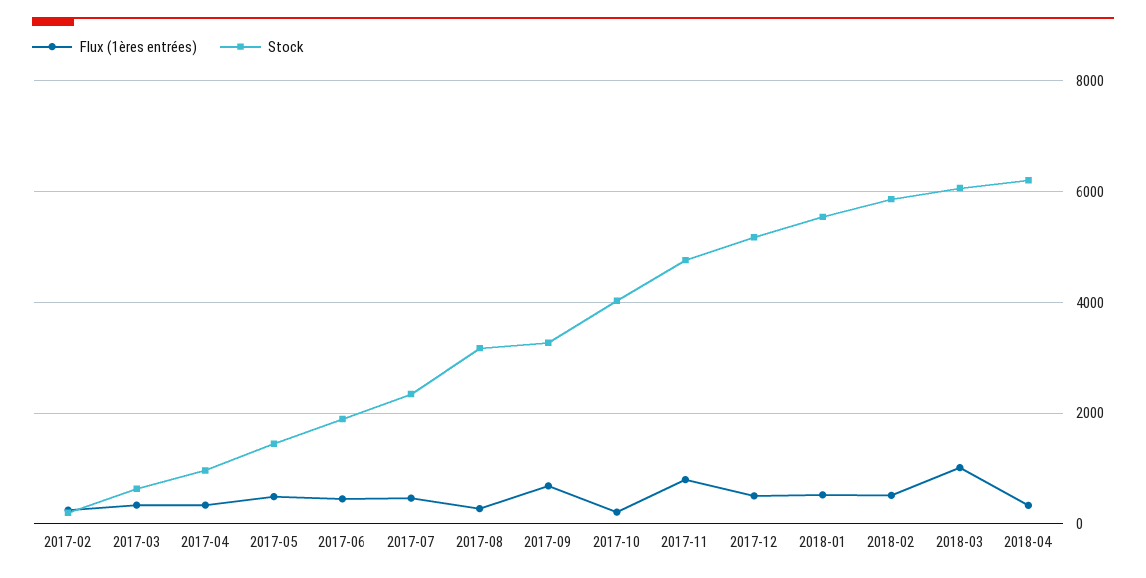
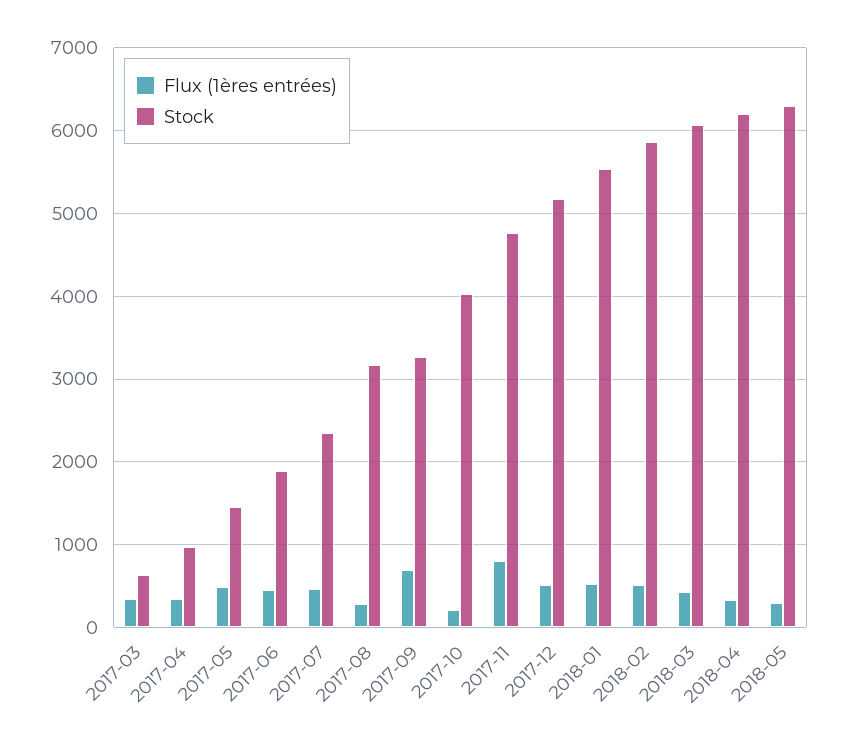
Flux (1ères entrées), 2017-02: 200 -> none
Stock, 2017-02: 200 -> none
Flux (1ères entrées), 2018-03: 1000 -> 400
Flux (1ères entrées), 2018-05: none -> 300
Stock, 2018-05: none -> 6300

